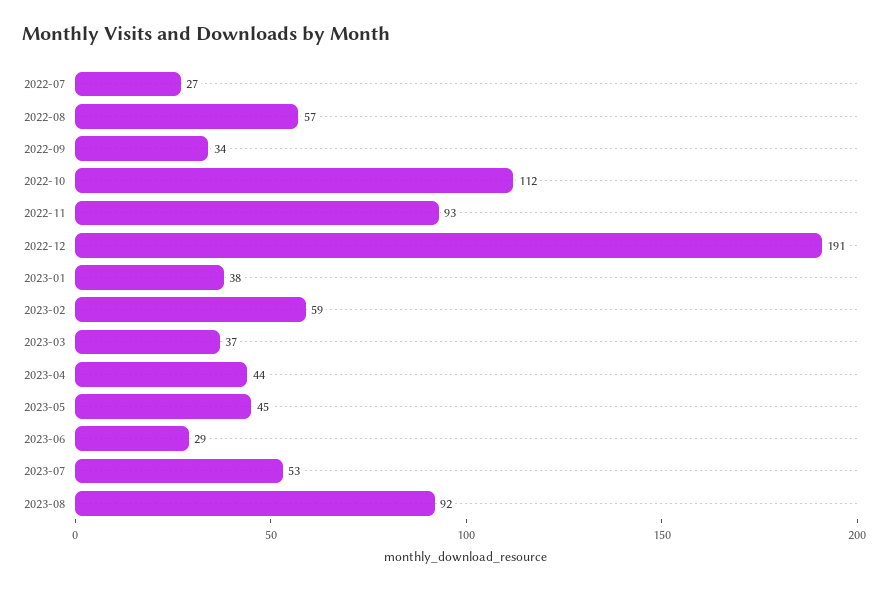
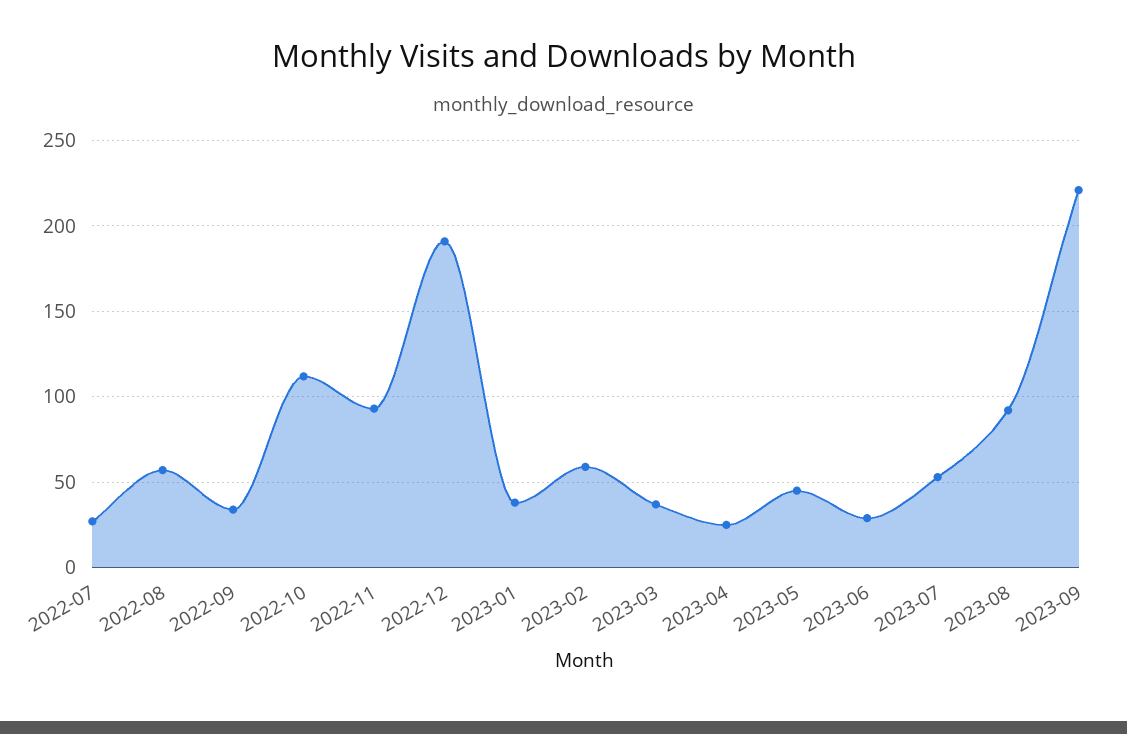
2023-04: 44 -> 25
2023-09: none -> 220

